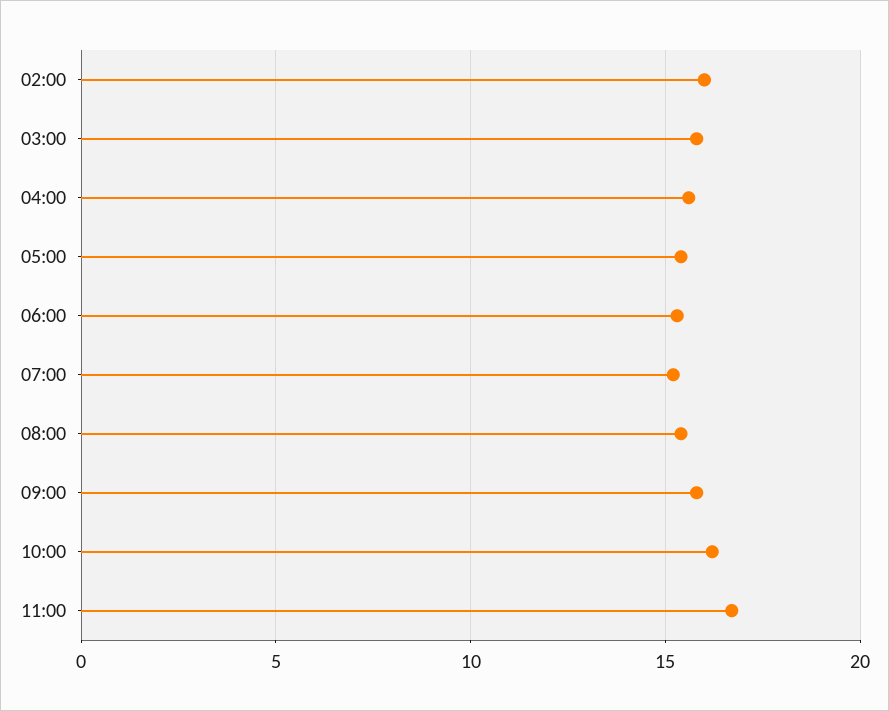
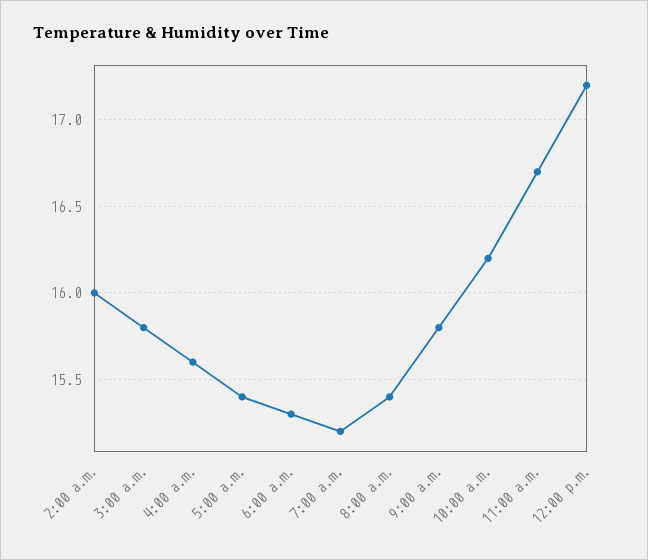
12:00 p.m.: none -> 17.2

